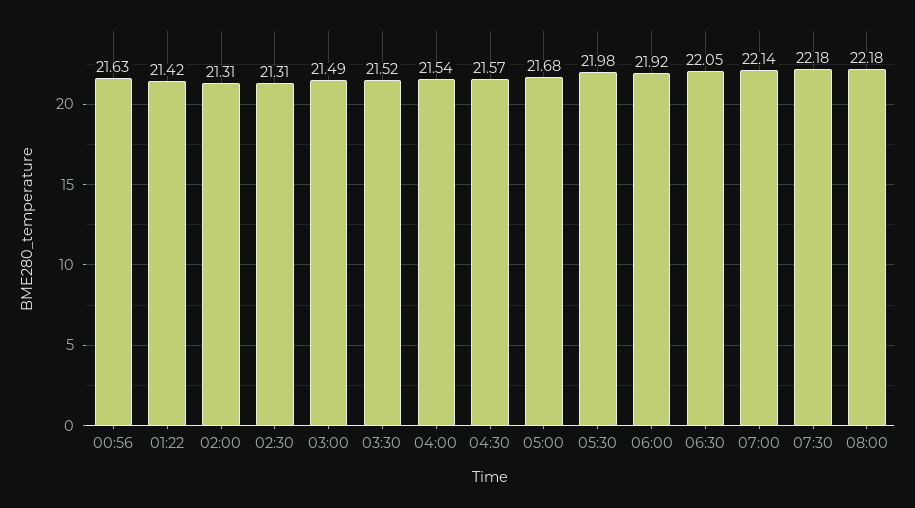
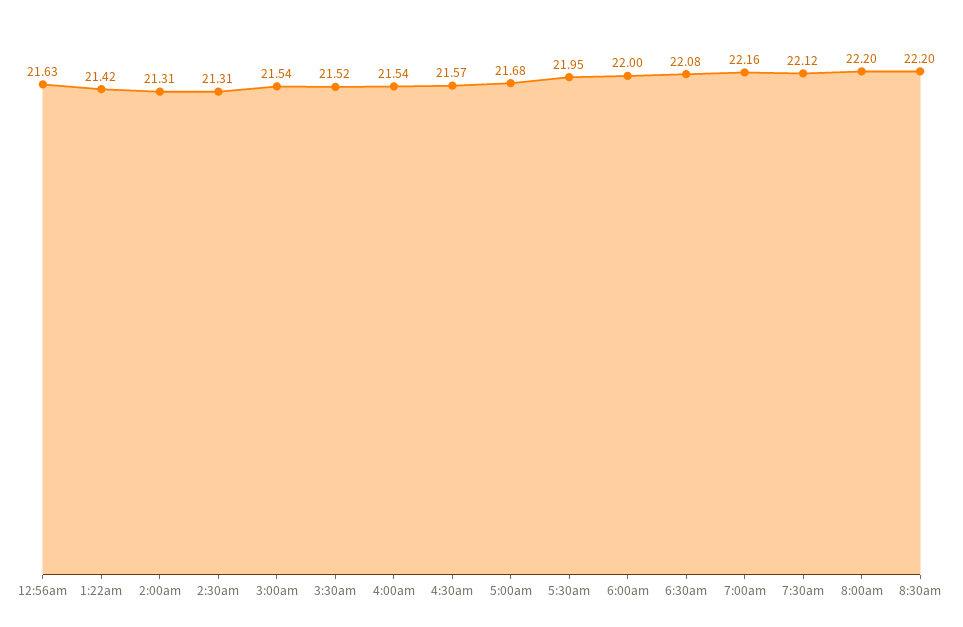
03:00: 21.49 -> 21.54
05:30: 21.98 -> 21.95
06:00: 21.92 -> 22
06:30: 22.05 -> 22.08
07:00: 22.14 -> 22.16
07:30: 22.18 -> 22.12
08:00: 22.18 -> 22.2
8:30am: none -> 22.2

